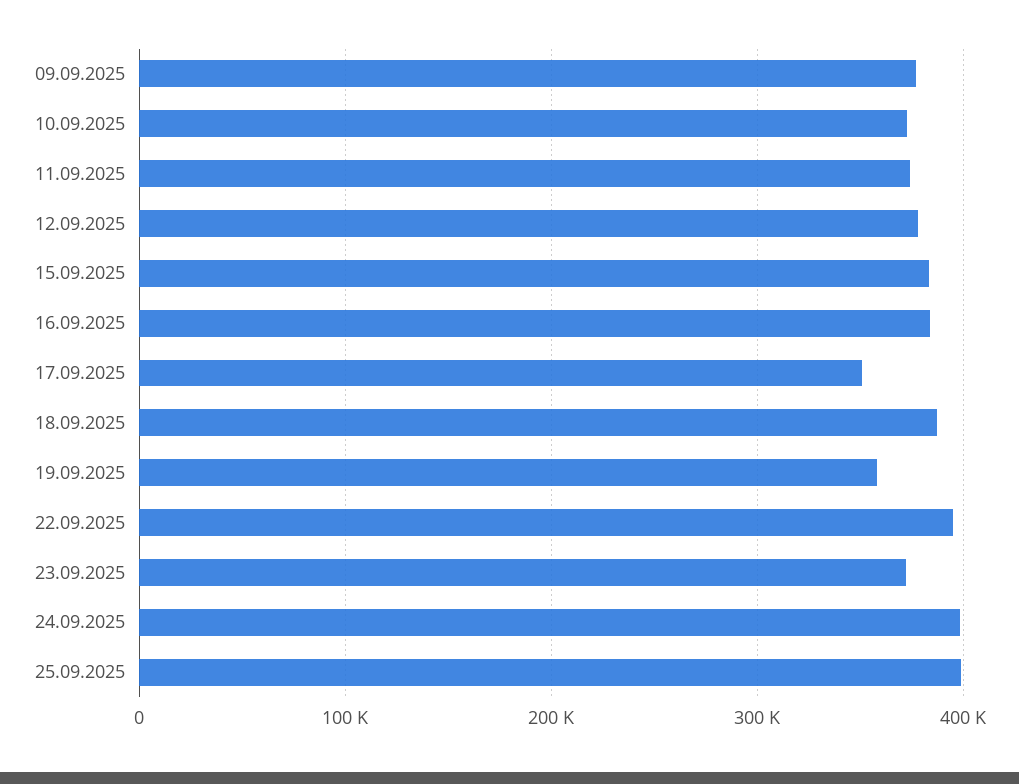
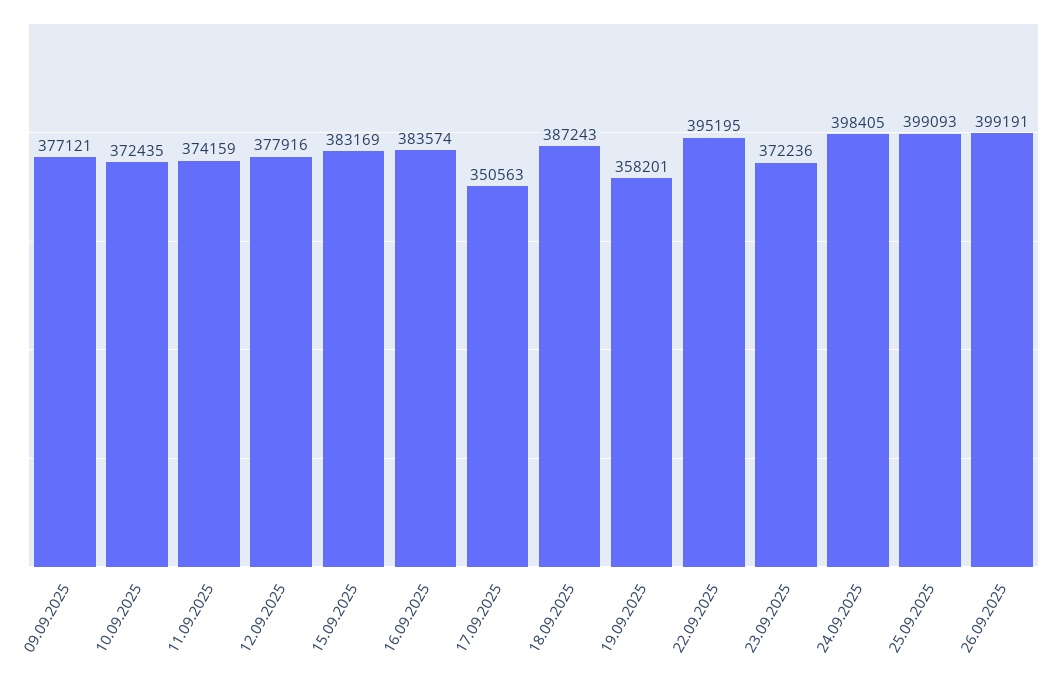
26.09.2025: none -> 399191

